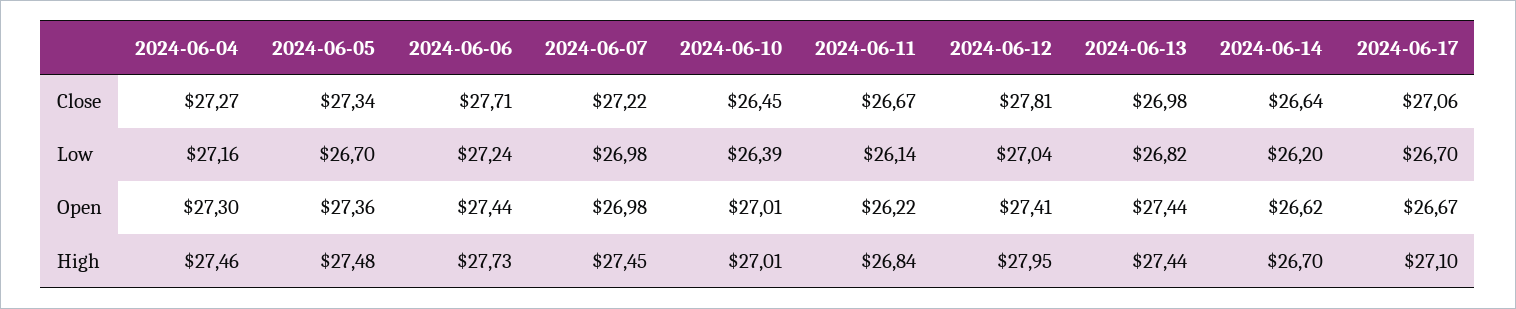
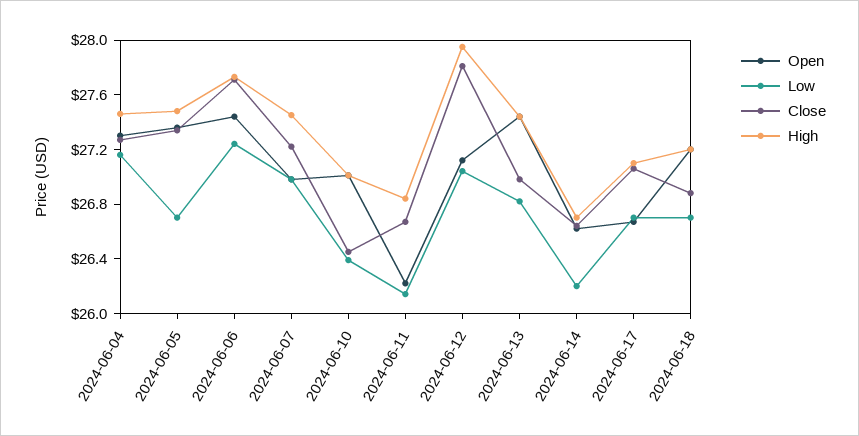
Open, 2024-06-12: 27.41 -> 27.1
Open, 2024-06-18: none -> 27.2
Low, 2024-06-18: none -> 26.7
Close, 2024-06-18: none -> 26.9
High, 2024-06-18: none -> 27.2

